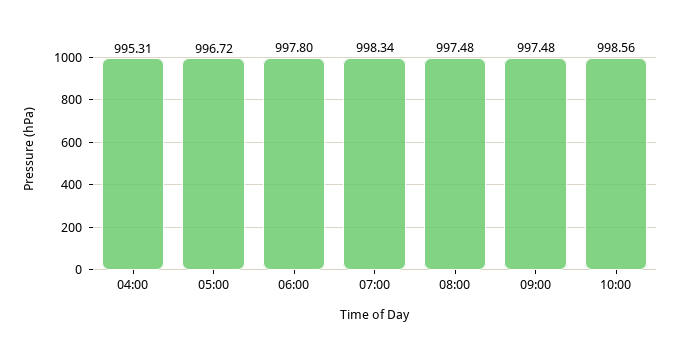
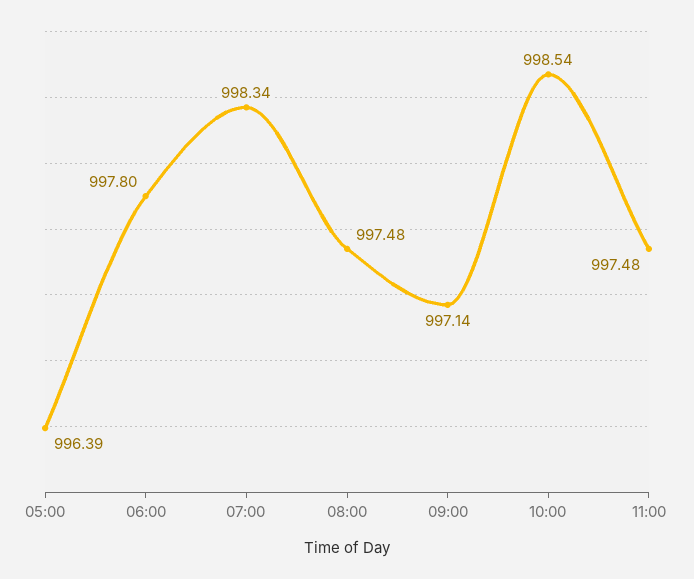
04:00: 995.31 -> none
05:00: 996.72 -> 996.39
09:00: 997.48 -> 997.14
10:00: 998.56 -> 998.54
11:00: none -> 997.48

